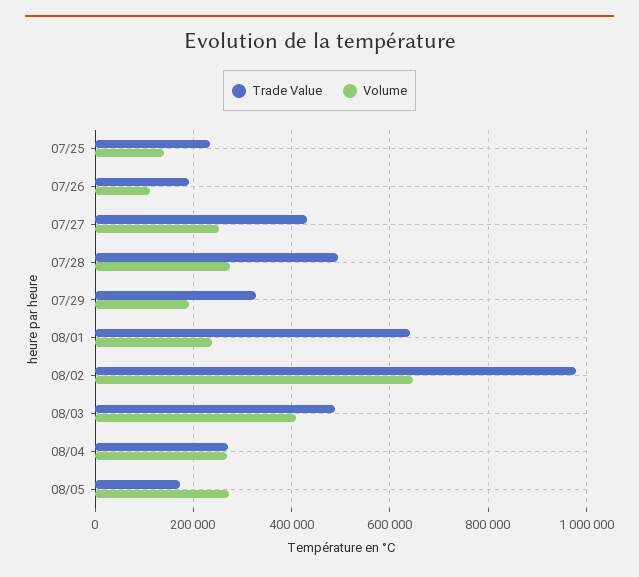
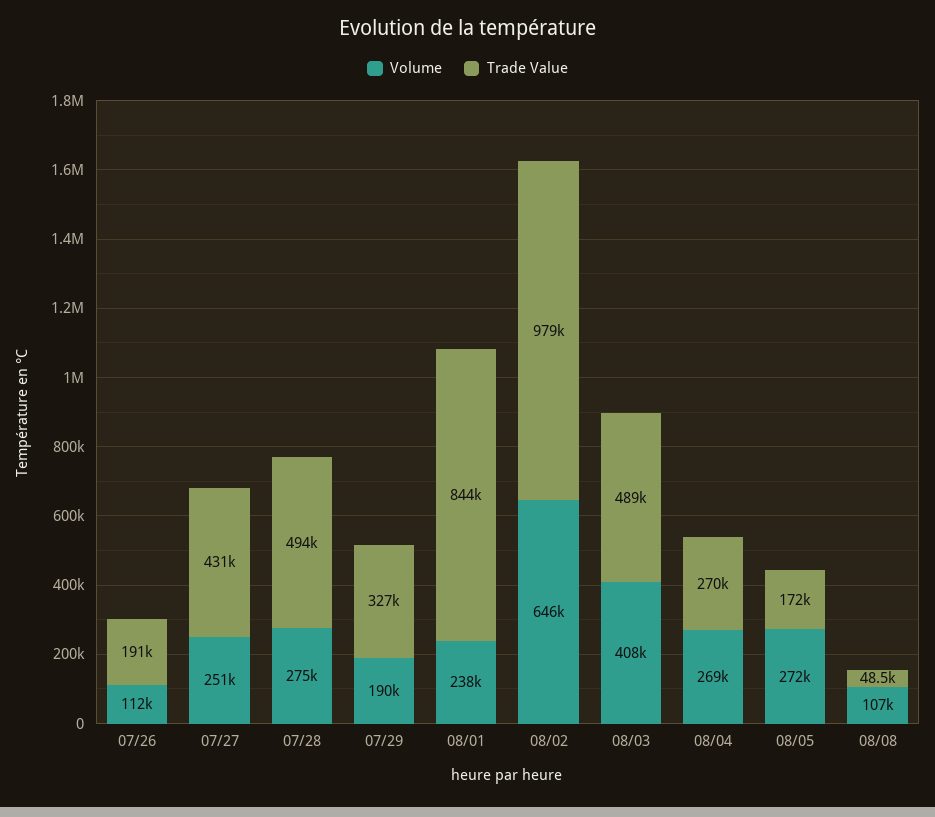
Trade Value, 07/25: 240000 -> none
Volume, 07/25: 140000 -> none
Trade Value, 08/01: 640000 -> 844000
Volume, 08/08: none -> 107000
Trade Value, 08/08: none -> 48500

